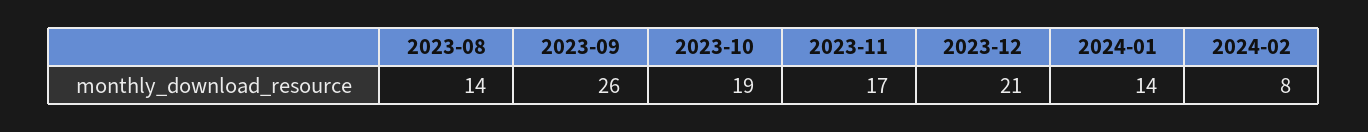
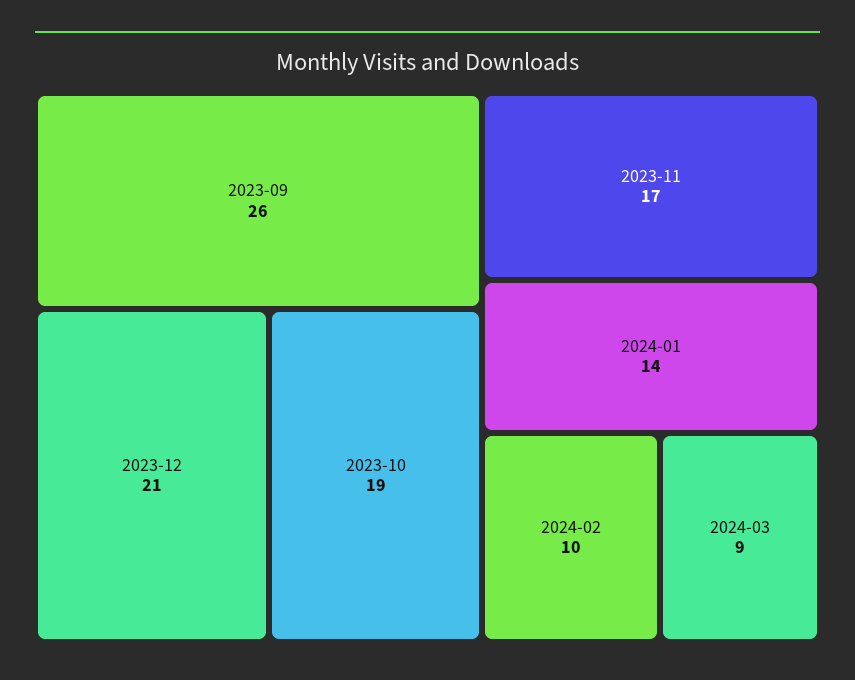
2023-08: 14 -> none
2024-02: 8 -> 10
2024-03: none -> 9

